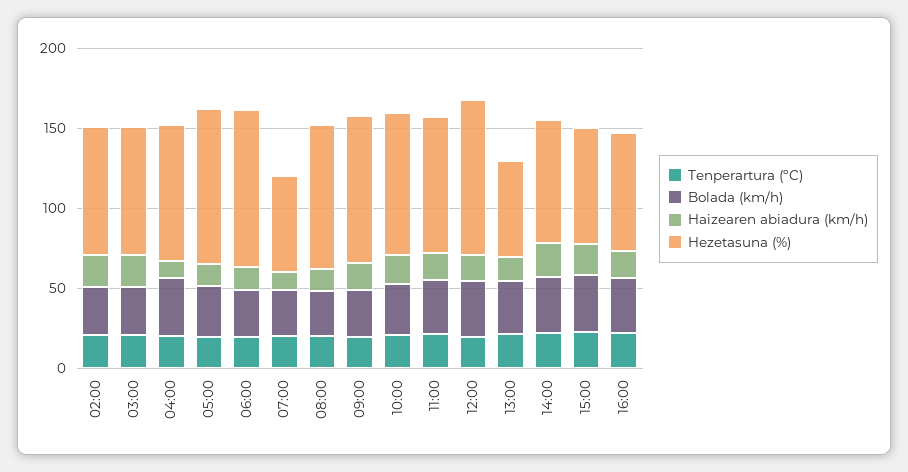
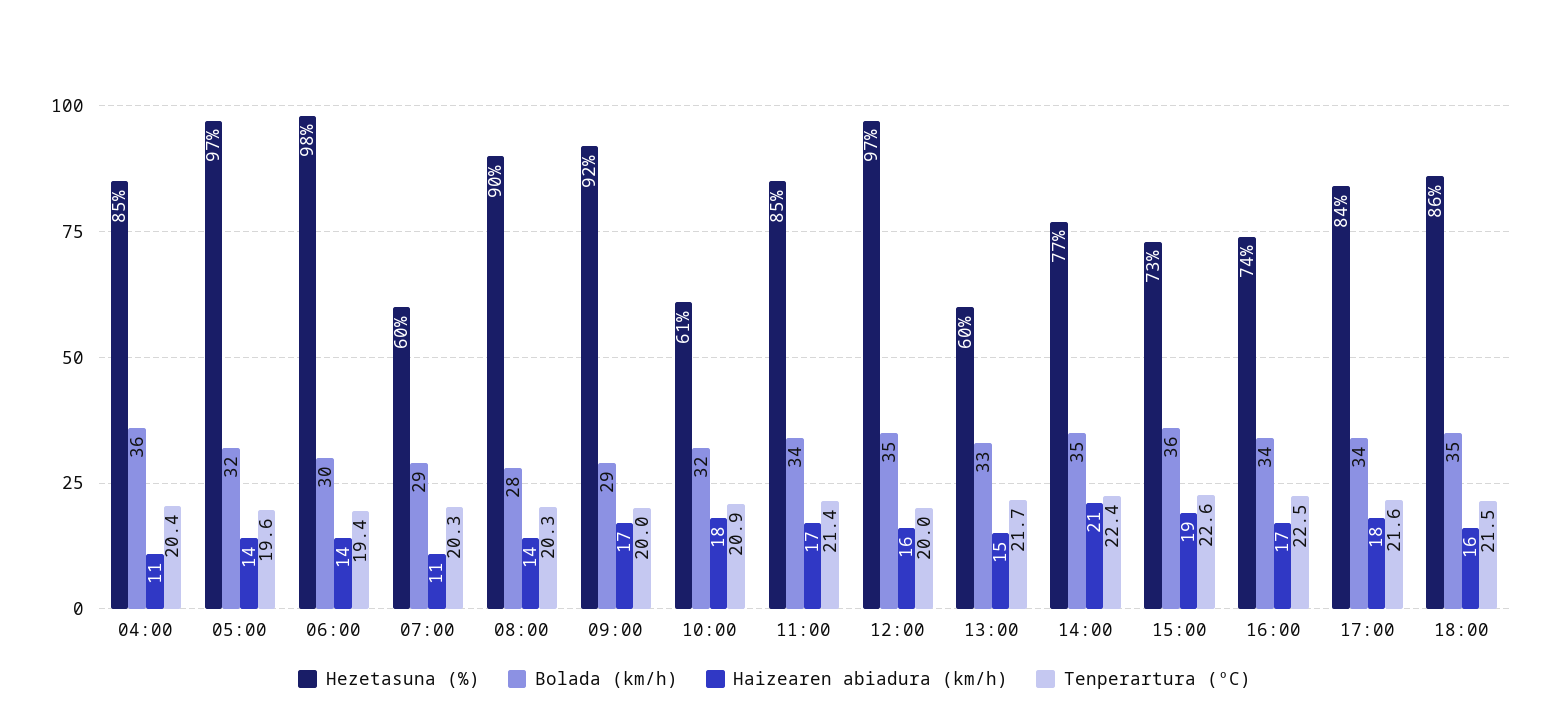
Tenperartura (ºC), 02:00: 20 -> none
Bolada (km/h), 02:00: 30 -> none
Haizearen abiadura (km/h), 02:00: 20 -> none
Hezetasuna (%), 02:00: 80 -> none
Tenperartura (ºC), 03:00: 20 -> none
Bolada (km/h), 03:00: 30 -> none
Haizearen abiadura (km/h), 03:00: 20 -> none
Hezetasuna (%), 03:00: 80 -> none
Hezetasuna (%), 10:00: 90 -> 61
Hezetasuna (%), 17:00: none -> 84
Bolada (km/h), 17:00: none -> 34
Haizearen abiadura (km/h), 17:00: none -> 18
Tenperartura (ºC), 17:00: none -> 21.6
Hezetasuna (%), 18:00: none -> 86
Bolada (km/h), 18:00: none -> 35
Haizearen abiadura (km/h), 18:00: none -> 16
Tenperartura (ºC), 18:00: none -> 21.5

